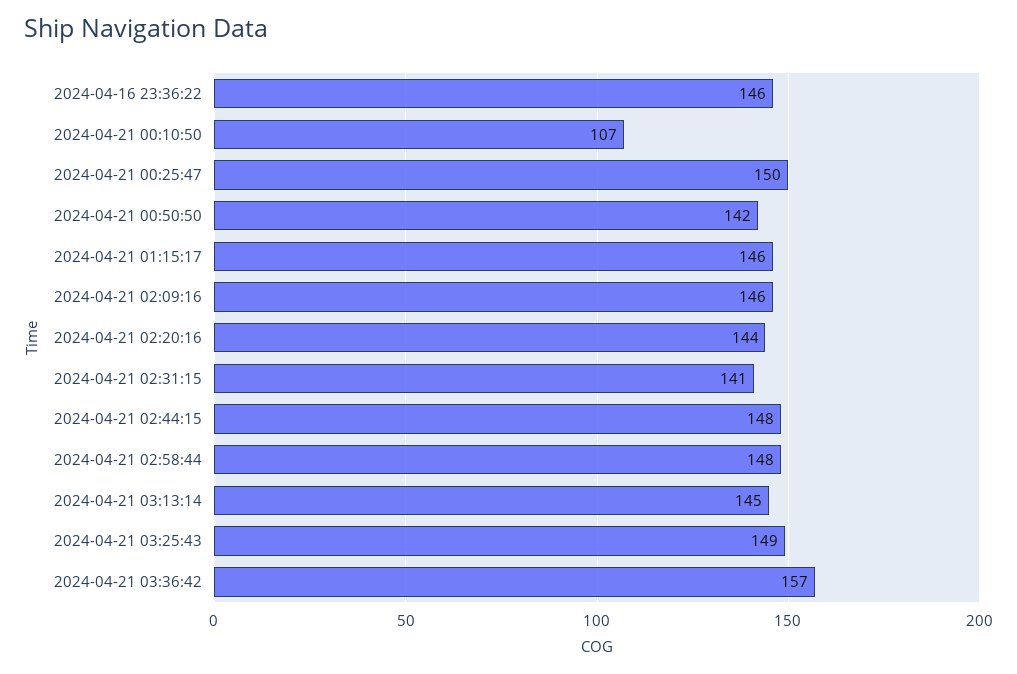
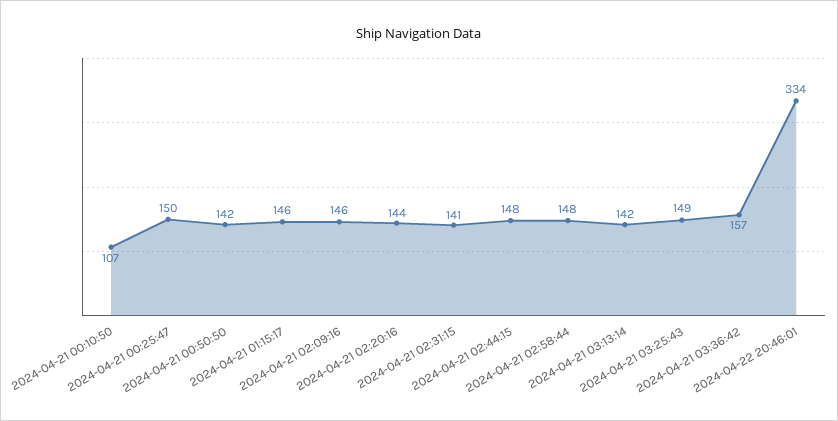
2024-04-16 23:36:22: 146 -> none
2024-04-21 03:13:14: 145 -> 142
2024-04-22 20:46:01: none -> 334

